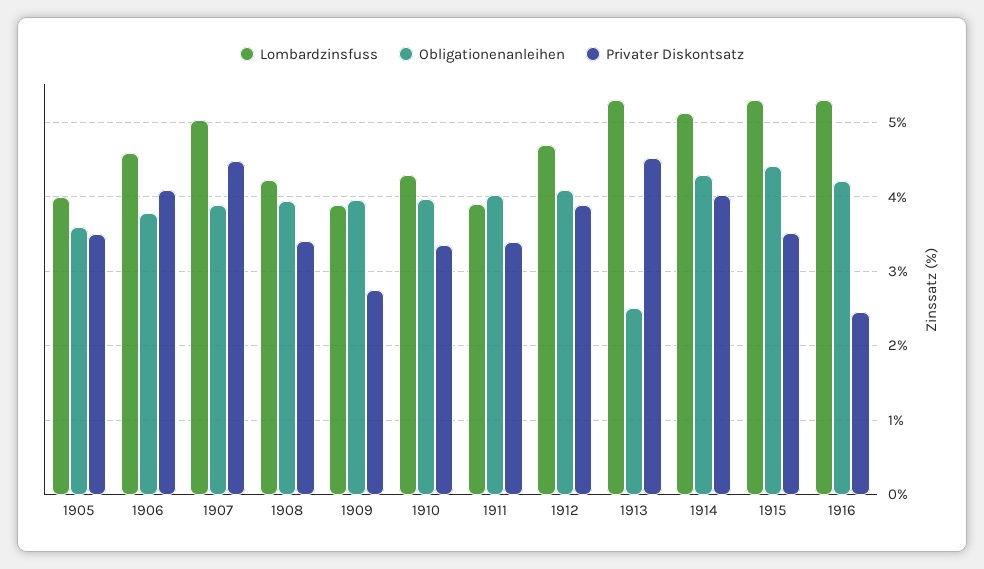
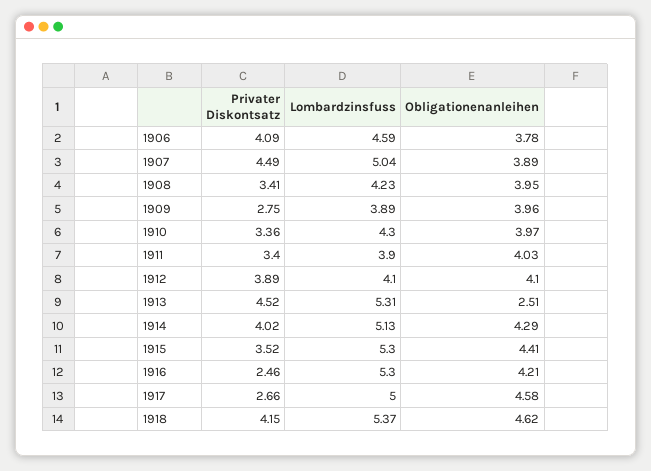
Lombardzinsfuss, 1905: 4 -> none
Obligationenanleihen, 1905: 3.6 -> none
Privater Diskontsatz, 1905: 3.5 -> none
Lombardzinsfuss, 1912: 4.7 -> 4.1
Privater Diskontsatz, 1917: none -> 2.66
Lombardzinsfuss, 1917: none -> 5
Obligationenanleihen, 1917: none -> 4.58
Privater Diskontsatz, 1918: none -> 4.15
Lombardzinsfuss, 1918: none -> 5.37
Obligationenanleihen, 1918: none -> 4.62

